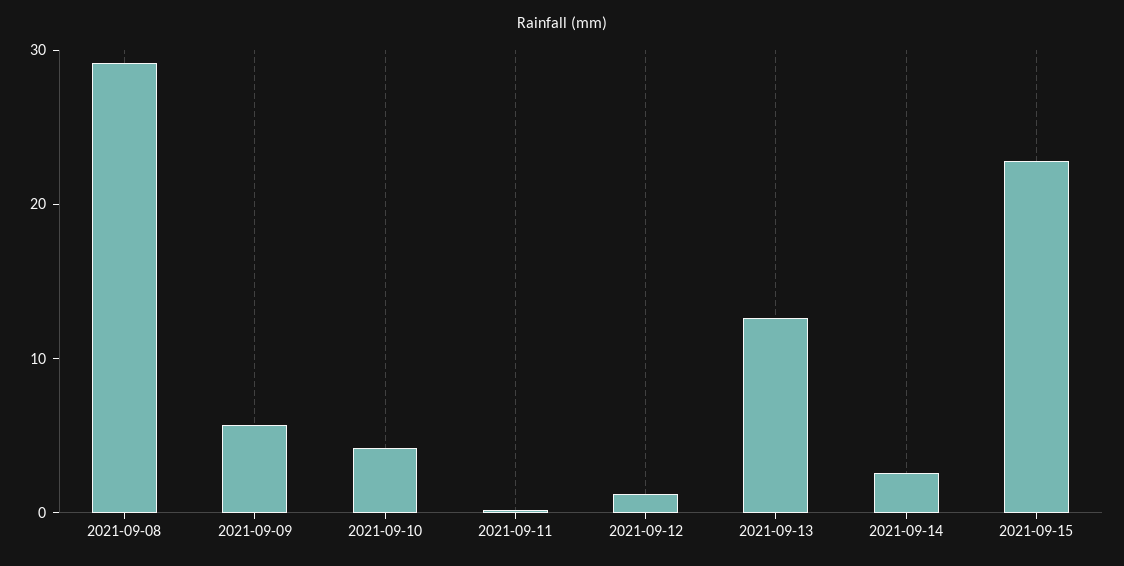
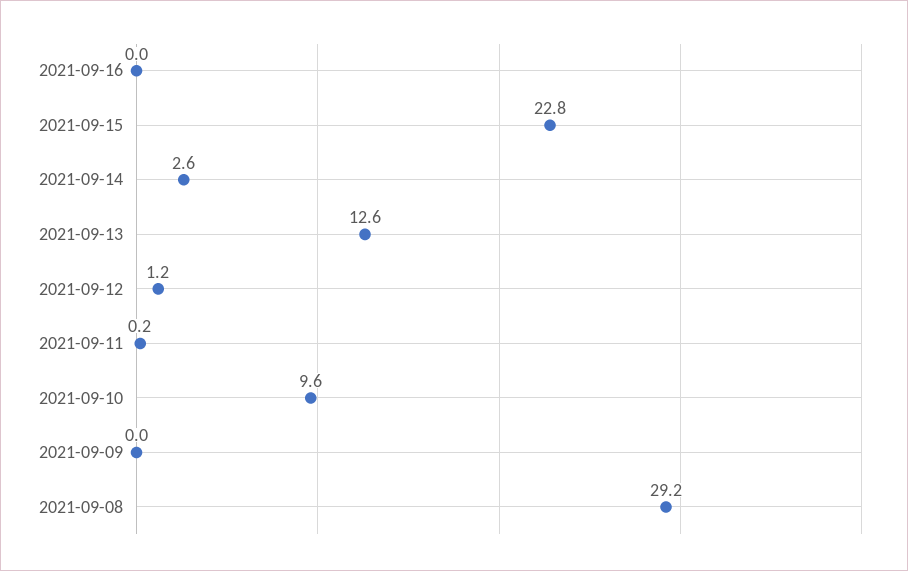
2021-09-09: 6 -> 0
2021-09-10: 4 -> 9.6
2021-09-16: none -> 0

